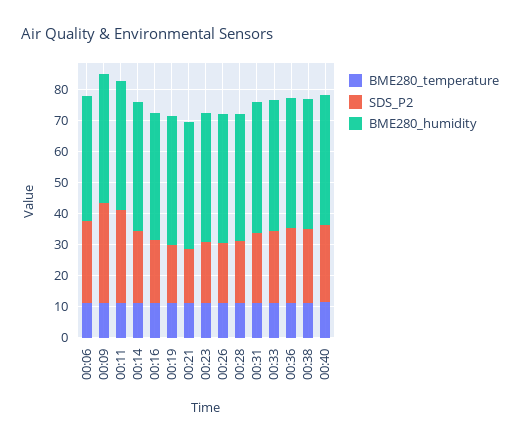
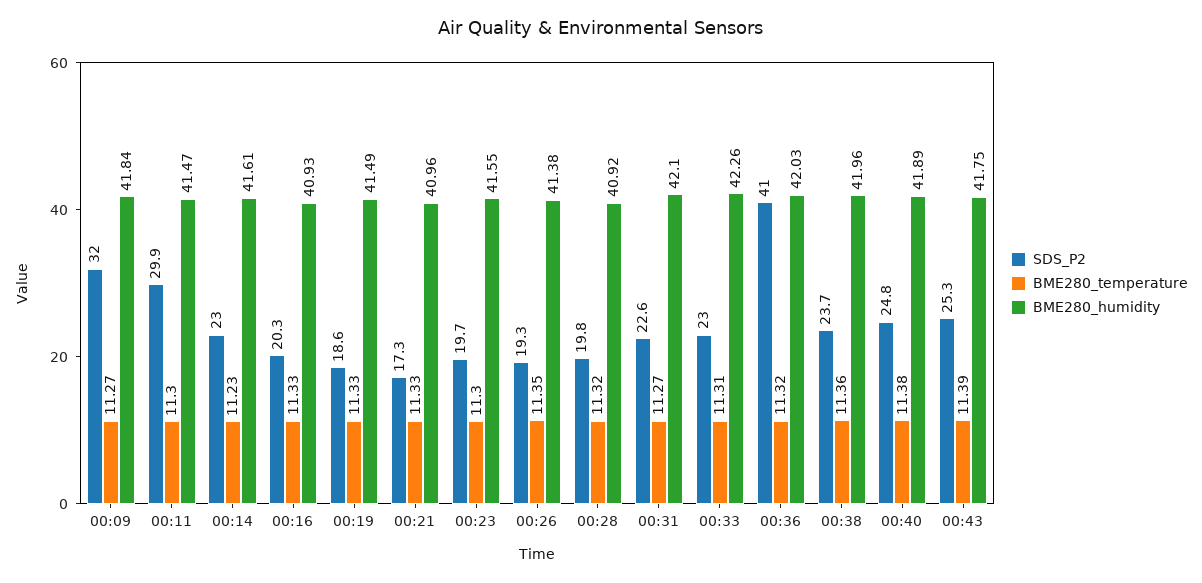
BME280_temperature, 00:06: 10 -> none
SDS_P2, 00:06: 25 -> none
BME280_humidity, 00:06: 40 -> none
SDS_P2, 00:36: 25 -> 41
SDS_P2, 00:43: none -> 25.3
BME280_temperature, 00:43: none -> 11.39
BME280_humidity, 00:43: none -> 41.75

